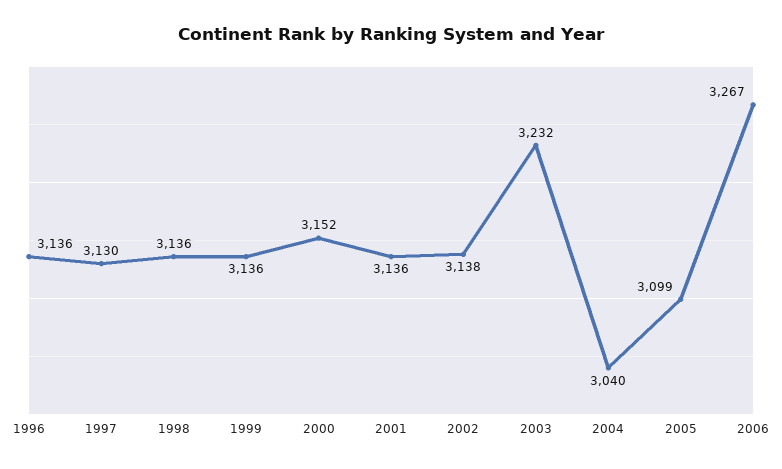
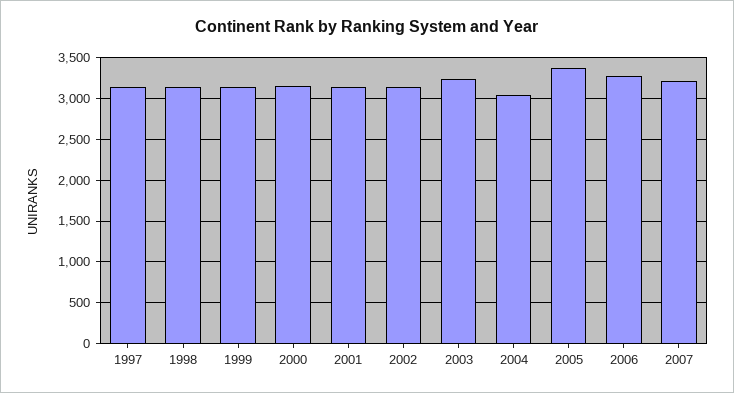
1996: 3136 -> none
2005: 3099 -> 3400
2007: none -> 3200

